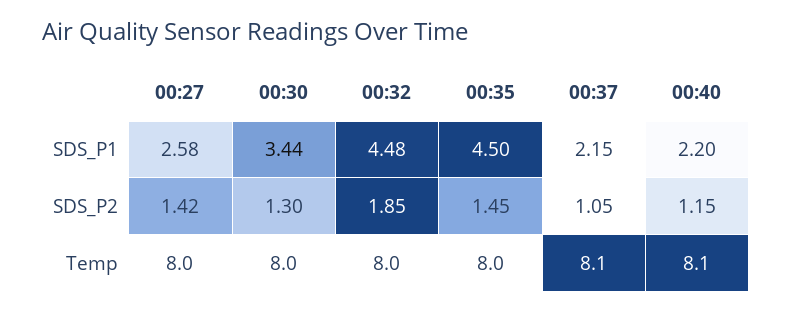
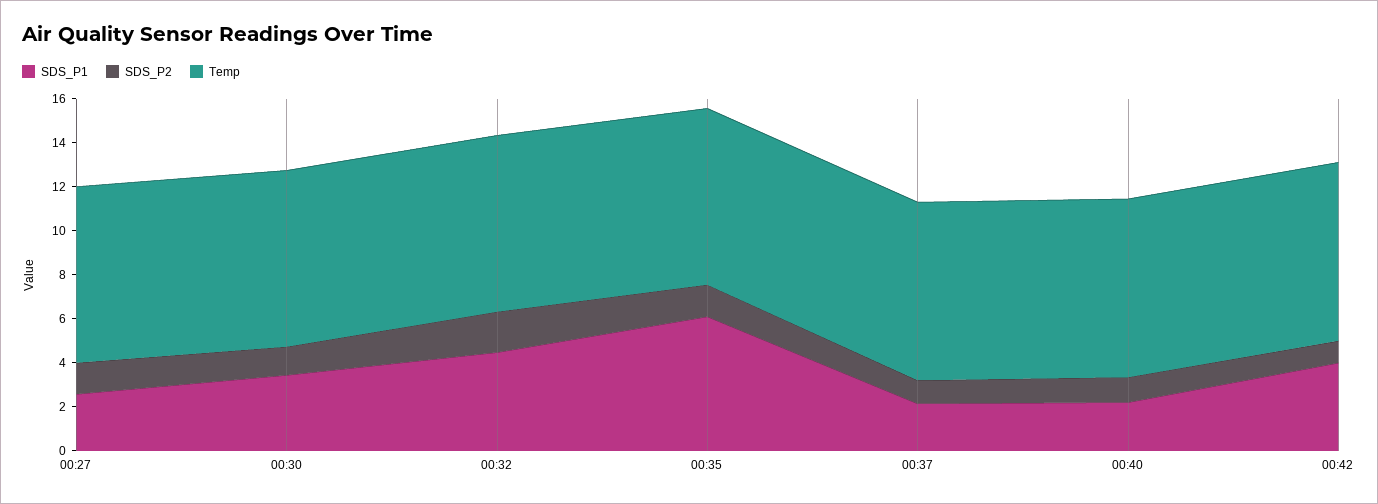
SDS_P1, 00:35: 4.5 -> 6
SDS_P1, 00:42: none -> 4
SDS_P2, 00:42: none -> 1
Temp, 00:42: none -> 8

